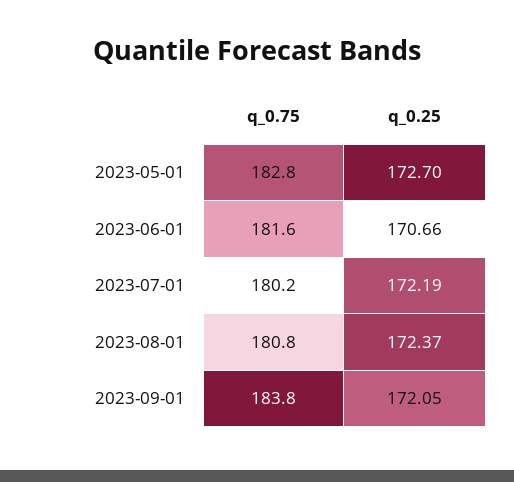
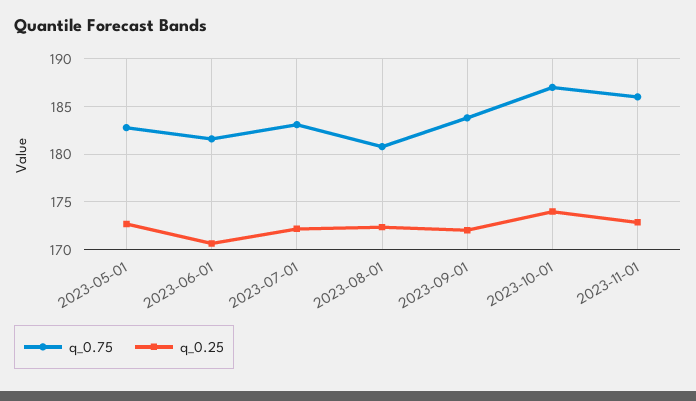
q_0.75, 2023-07-01: 180.2 -> 183
q_0.75, 2023-10-01: none -> 187
q_0.25, 2023-10-01: none -> 174
q_0.75, 2023-11-01: none -> 186
q_0.25, 2023-11-01: none -> 173

